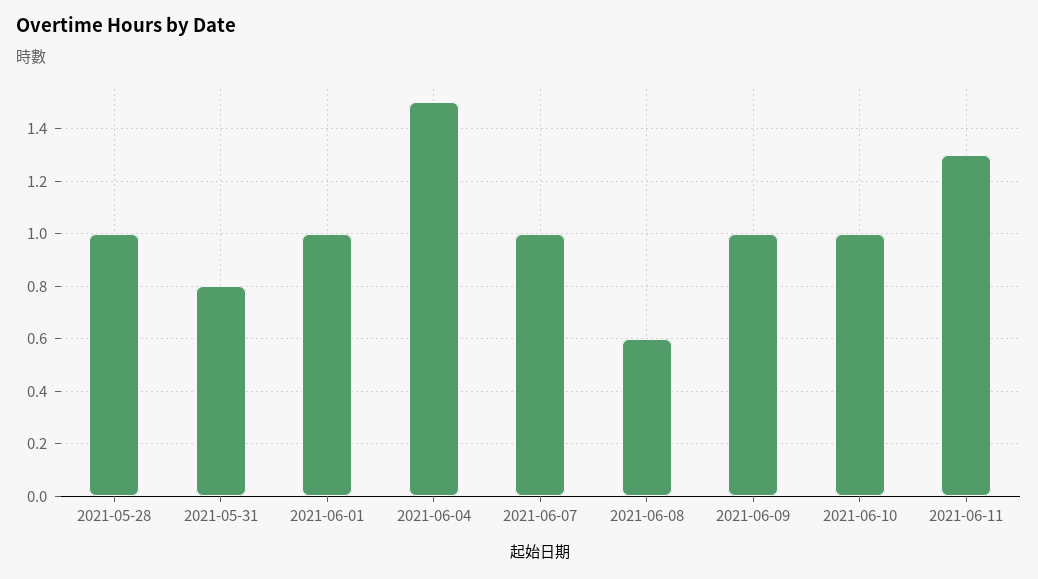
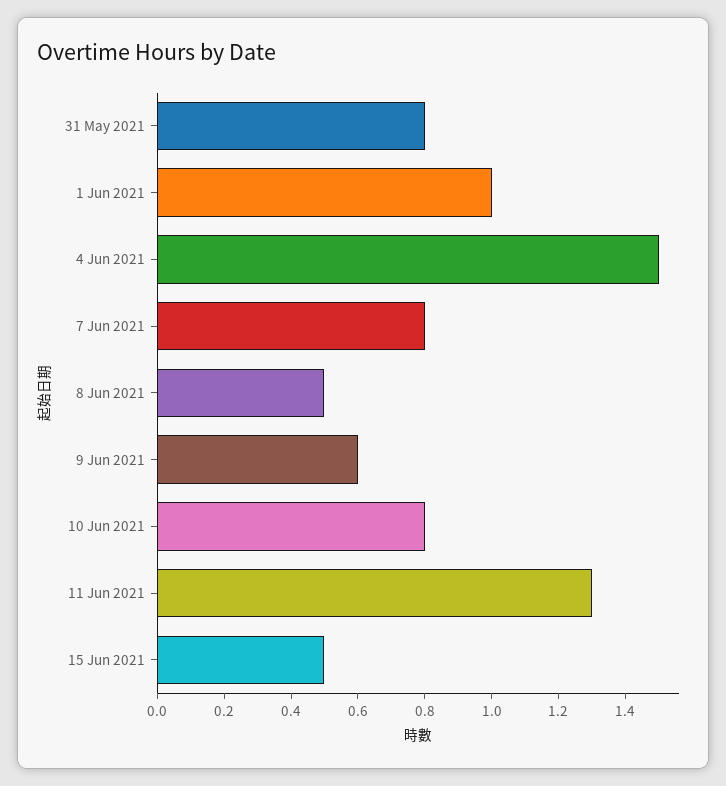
2021-05-28: 1 -> none
2021-06-07: 1 -> 0.8
2021-06-08: 0.6 -> 0.5
2021-06-09: 1 -> 0.6
2021-06-10: 1 -> 0.8
15 Jun 2021: none -> 0.5

